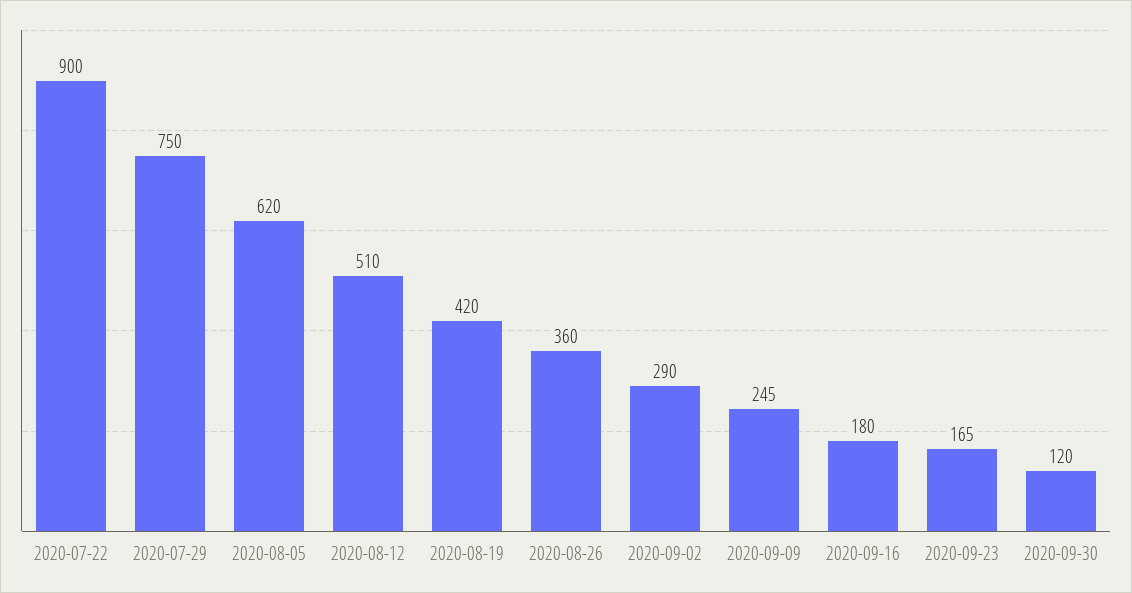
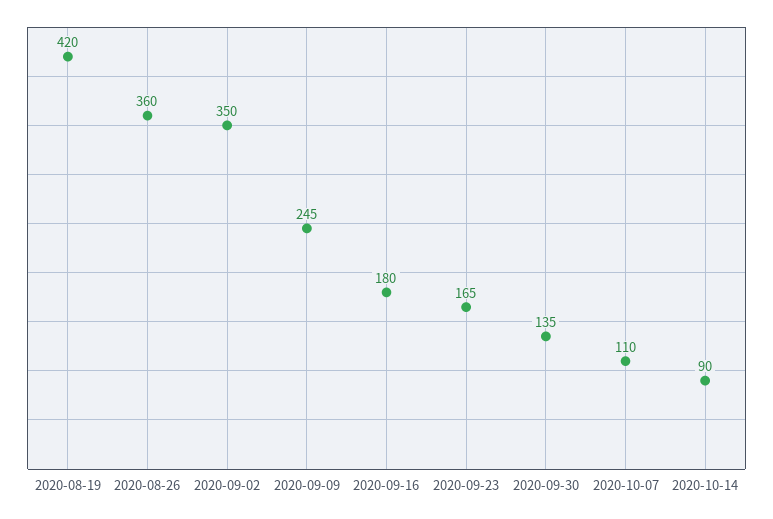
2020-07-22: 900 -> none
2020-07-29: 750 -> none
2020-08-05: 620 -> none
2020-08-12: 510 -> none
2020-09-02: 290 -> 350
2020-09-30: 120 -> 135
2020-10-07: none -> 110
2020-10-14: none -> 90

